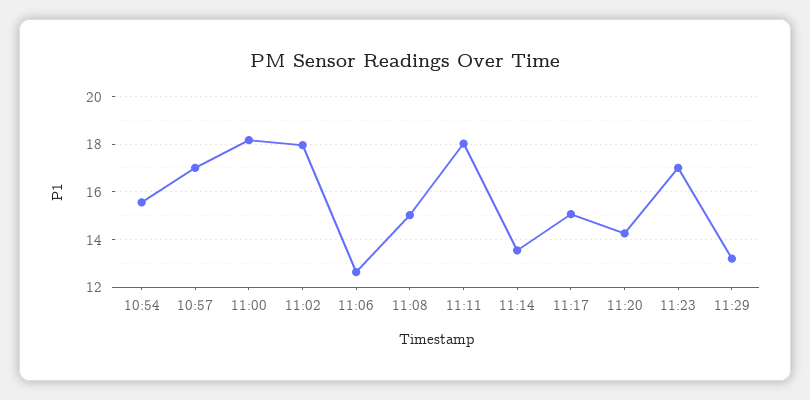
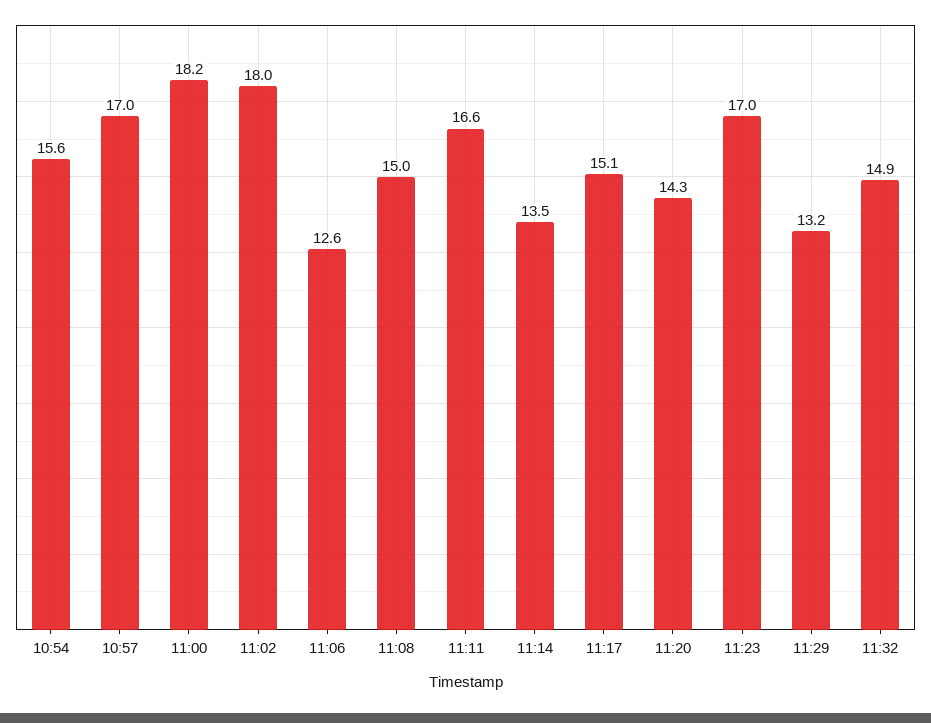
11:11: 18 -> 16.6
11:32: none -> 14.9

